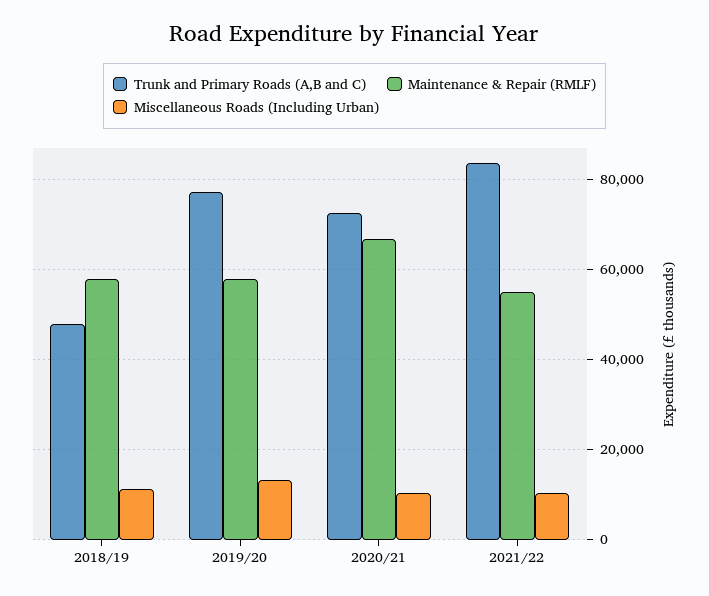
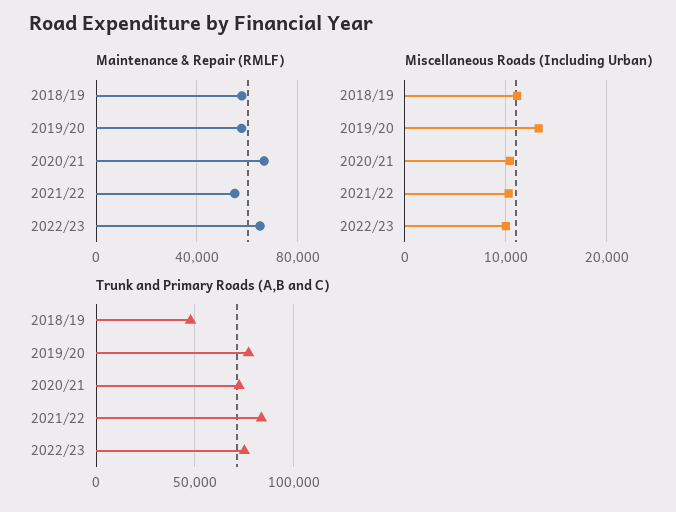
Maintenance & Repair (RMLF), 2022/23: none -> 65000
Miscellaneous Roads (Including Urban), 2022/23: none -> 10000
Trunk and Primary Roads (A,B and C), 2022/23: none -> 75000

